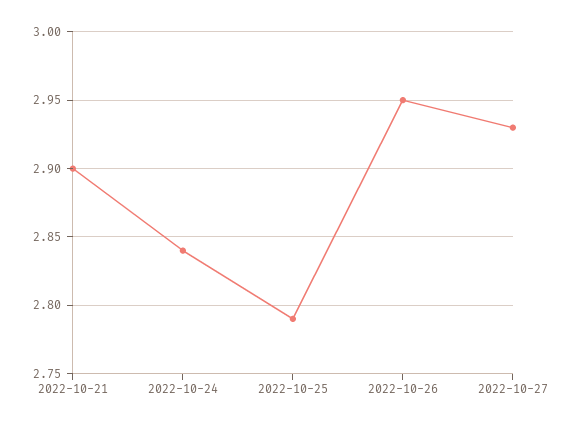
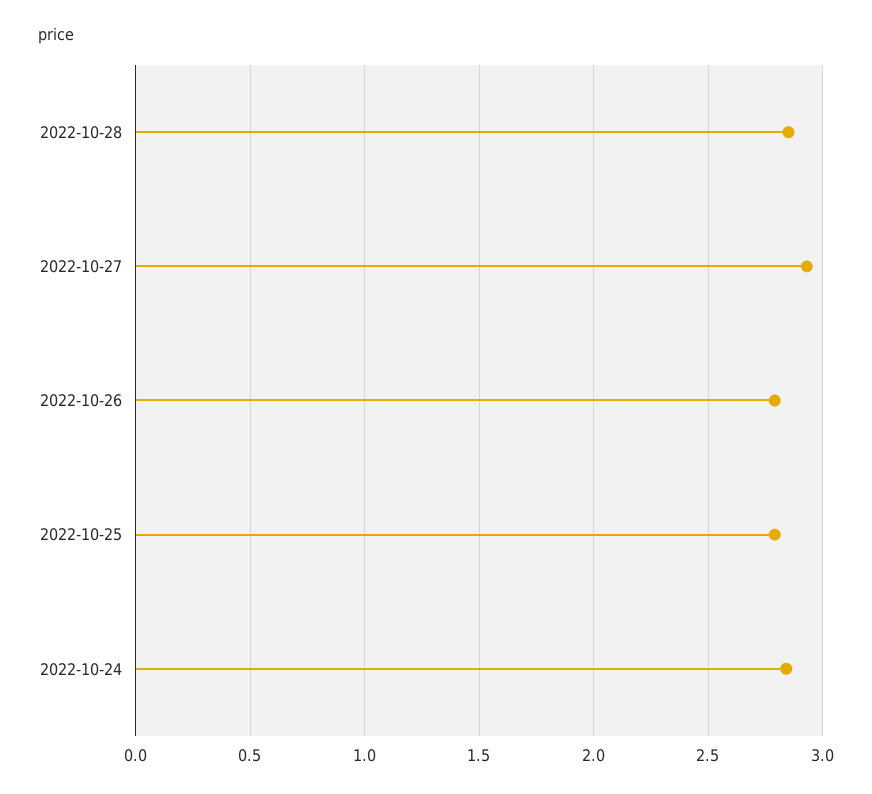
2022-10-21: 2.9 -> none
2022-10-26: 2.95 -> 2.8
2022-10-28: none -> 2.85

